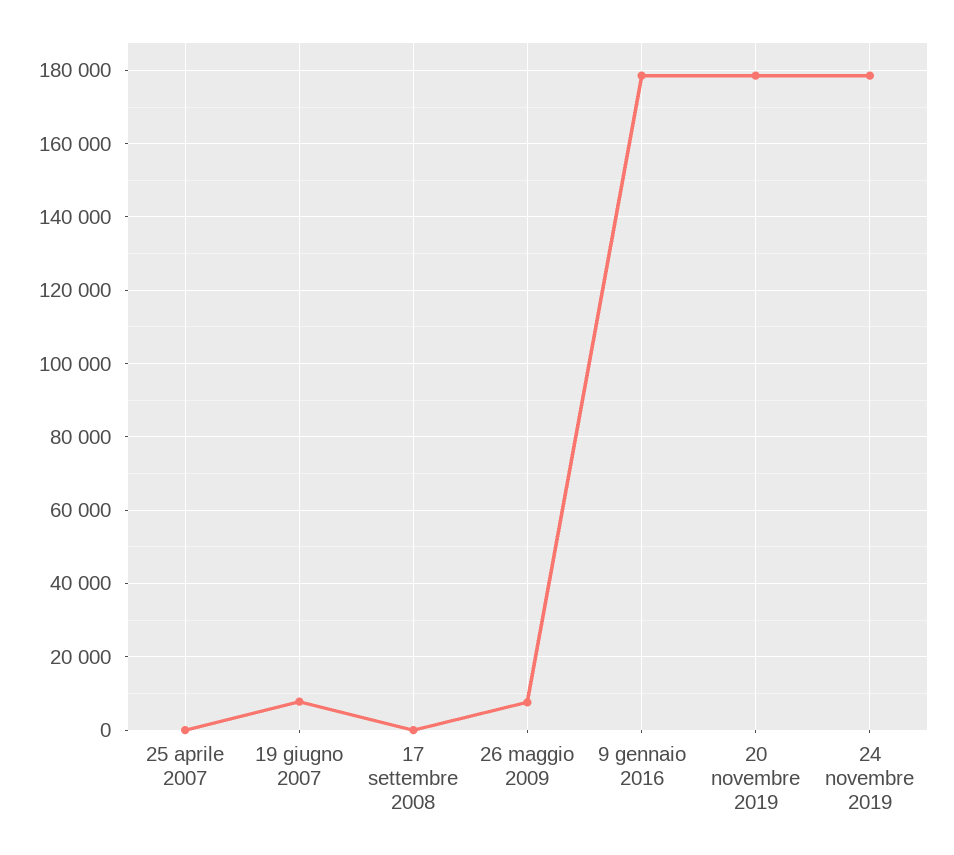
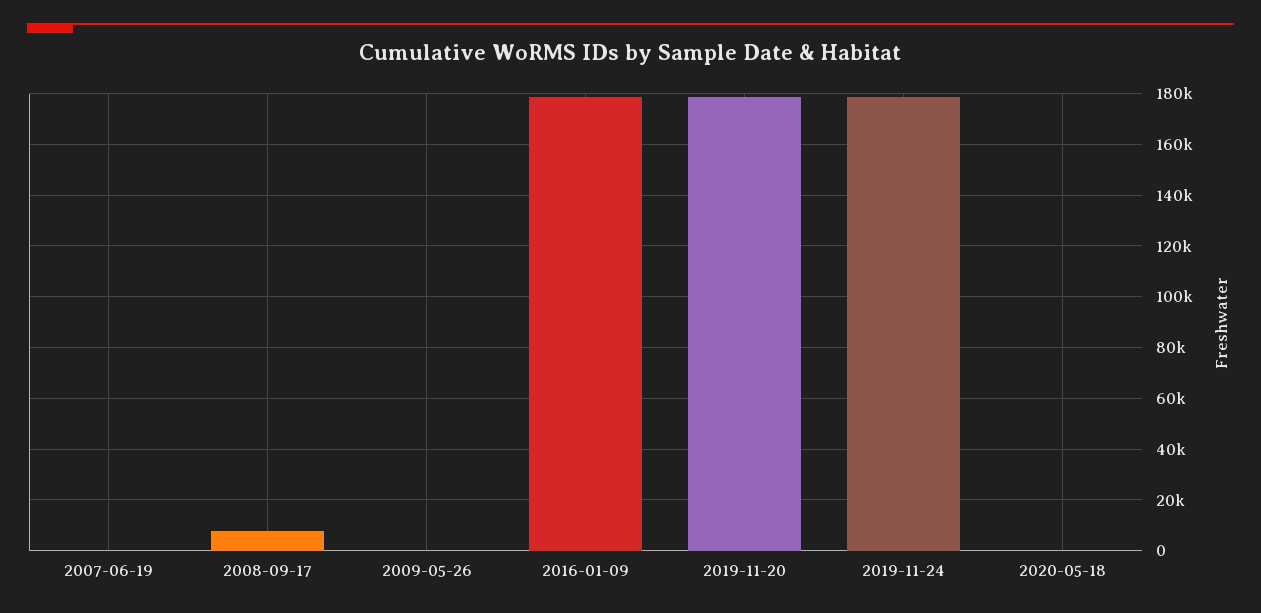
25 aprile 2007: 0 -> none
19 giugno 2007: 8000 -> 0
17 settembre 2008: 0 -> 7500
26 maggio 2009: 8000 -> 0
2020-05-18: none -> 0

